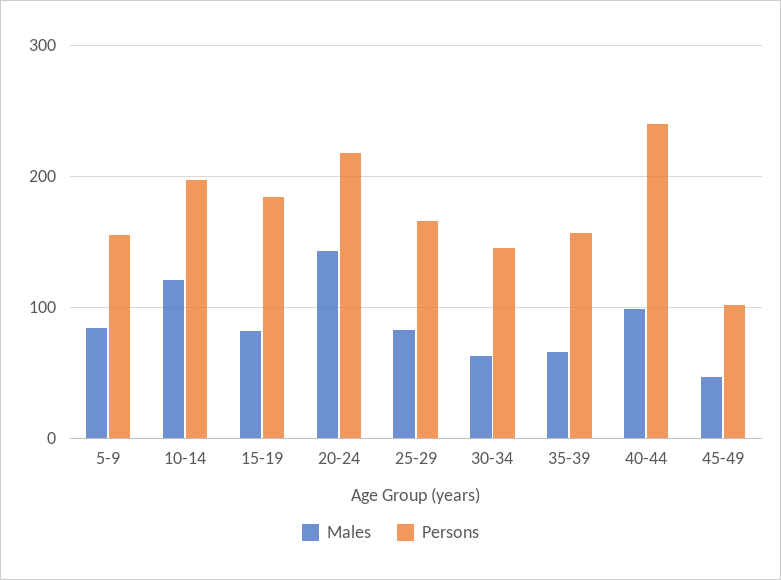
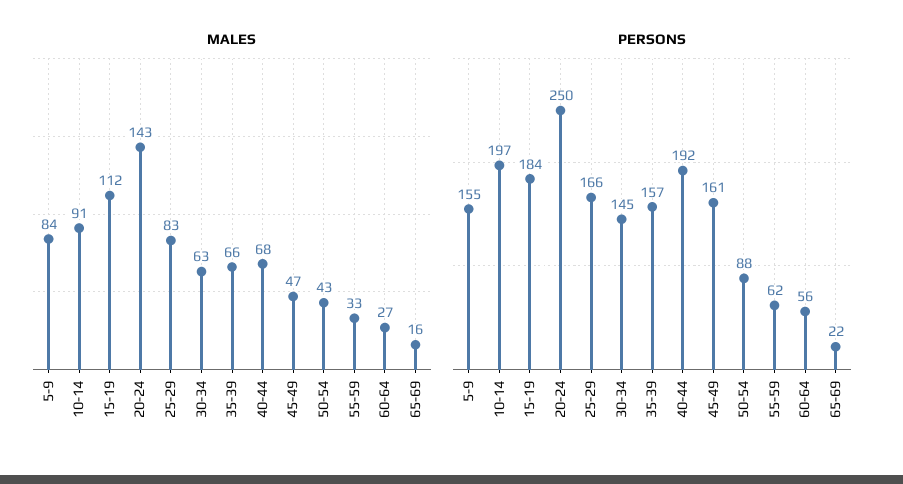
Males, 10-14: 120 -> 91
Males, 15-19: 80 -> 112
Persons, 20-24: 220 -> 250
Males, 40-44: 100 -> 68
Persons, 40-44: 240 -> 192
Persons, 45-49: 100 -> 161
Males, 50-54: none -> 43
Males, 55-59: none -> 33
Males, 60-64: none -> 27
Males, 65-69: none -> 16
Persons, 50-54: none -> 88
Persons, 55-59: none -> 62
Persons, 60-64: none -> 56
Persons, 65-69: none -> 22

